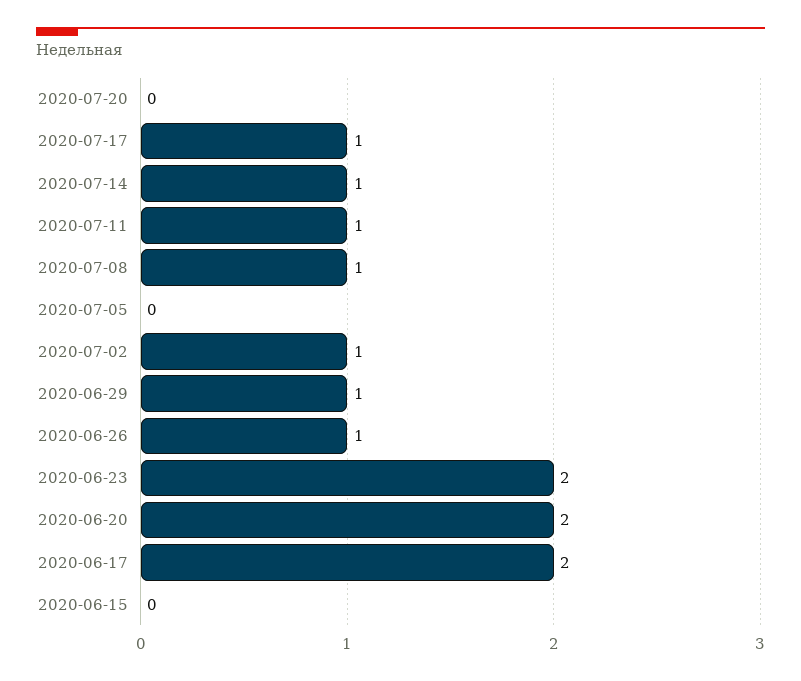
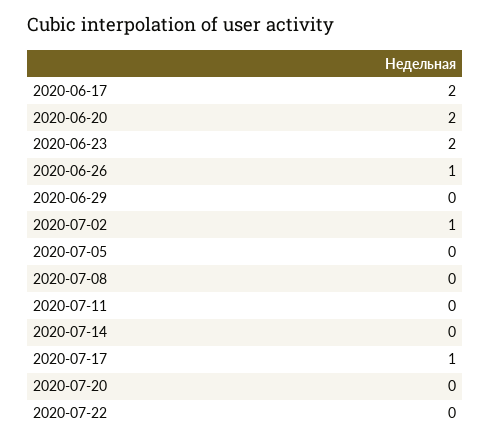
2020-07-14: 1 -> 0
2020-07-11: 1 -> 0
2020-07-08: 1 -> 0
2020-06-29: 1 -> 0
2020-06-15: 0 -> none
2020-07-22: none -> 0

